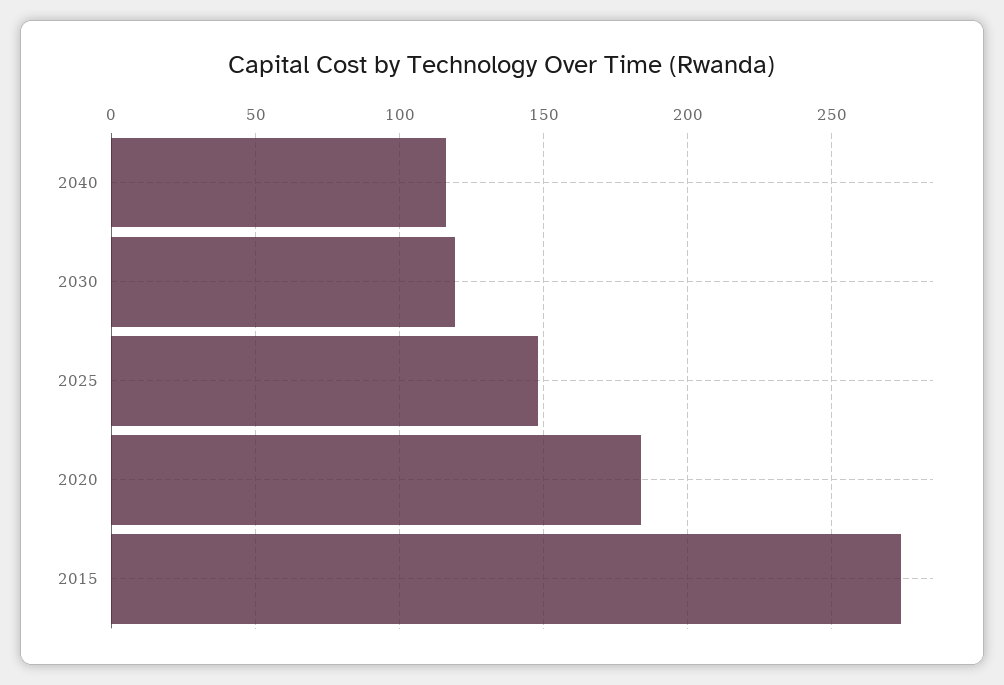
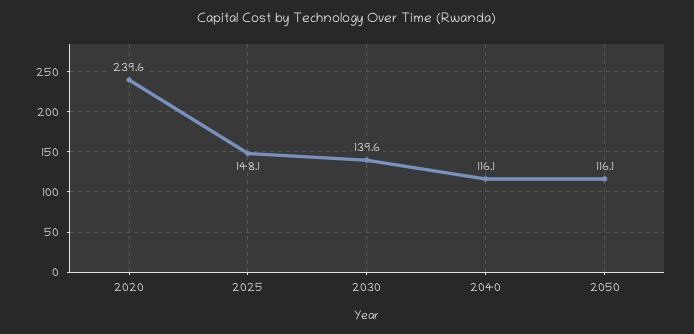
2030: 120 -> 139.6
2020: 185 -> 239.6
2015: 275 -> none
2050: none -> 116.1

